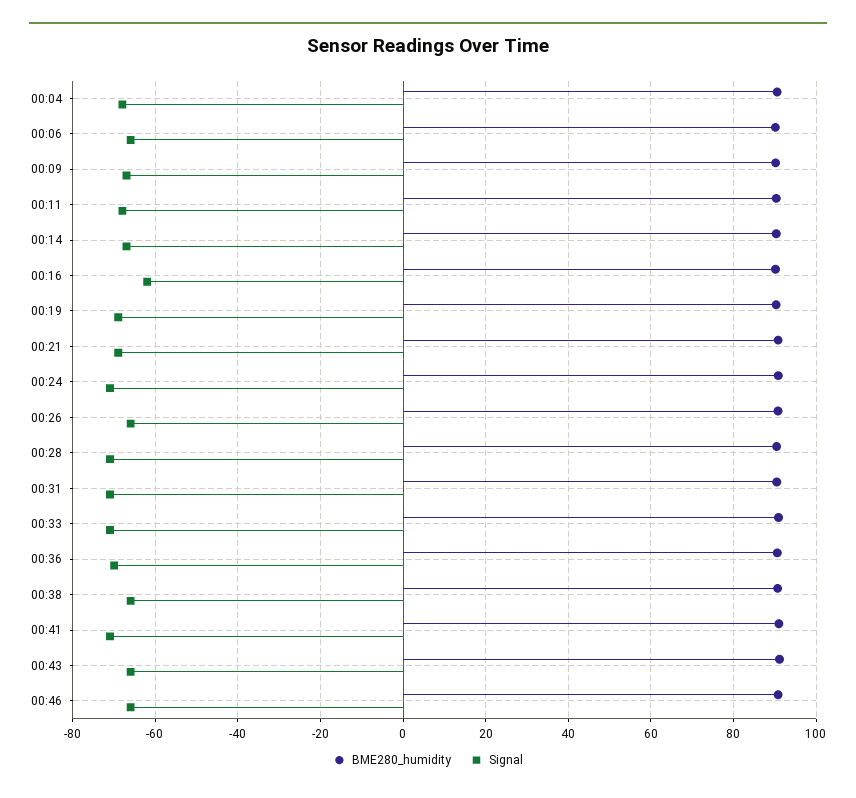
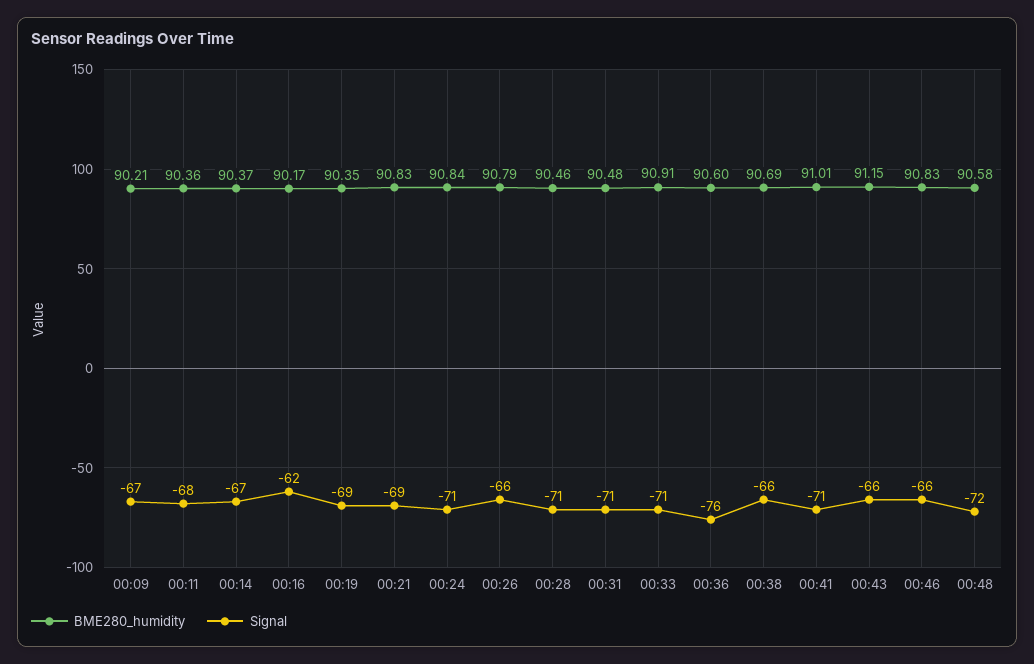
BME280_humidity, 00:04: 90 -> none
Signal, 00:04: -68 -> none
BME280_humidity, 00:06: 90 -> none
Signal, 00:06: -66 -> none
Signal, 00:36: -70 -> -76
BME280_humidity, 00:48: none -> 90.58
Signal, 00:48: none -> -72

